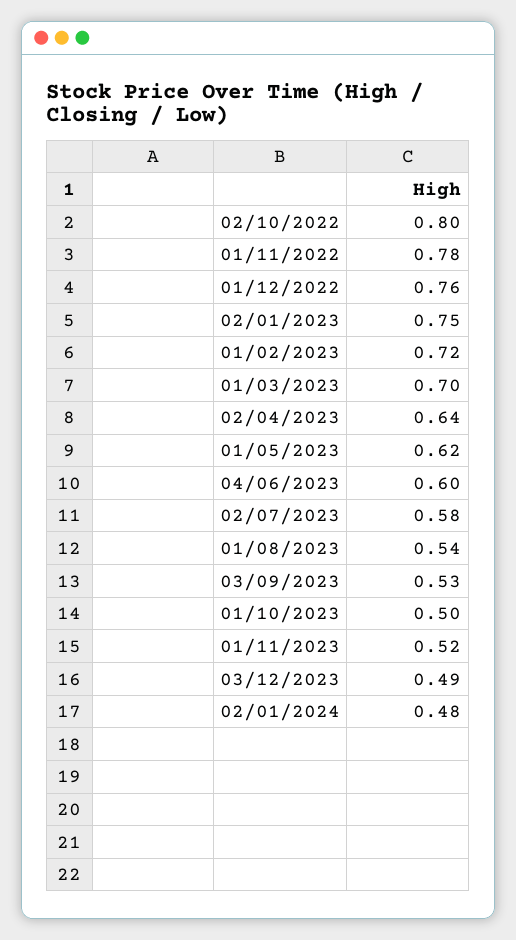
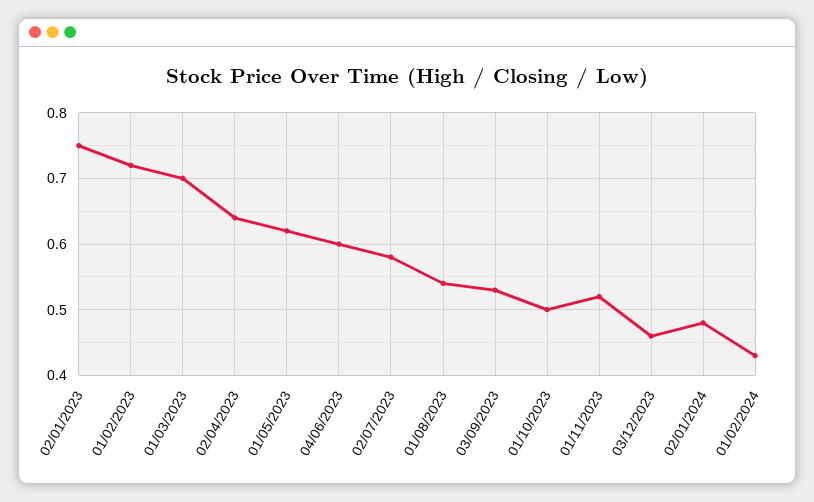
02/10/2022: 0.8 -> none
01/11/2022: 0.78 -> none
01/12/2022: 0.76 -> none
03/12/2023: 0.49 -> 0.46
01/02/2024: none -> 0.43

